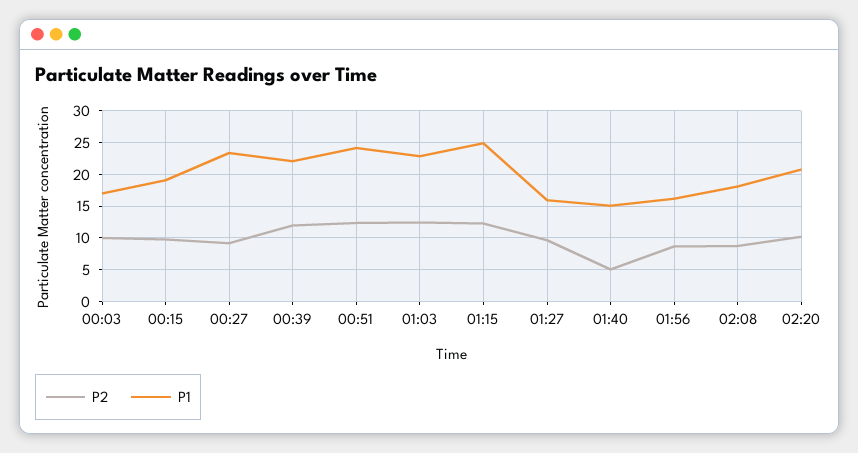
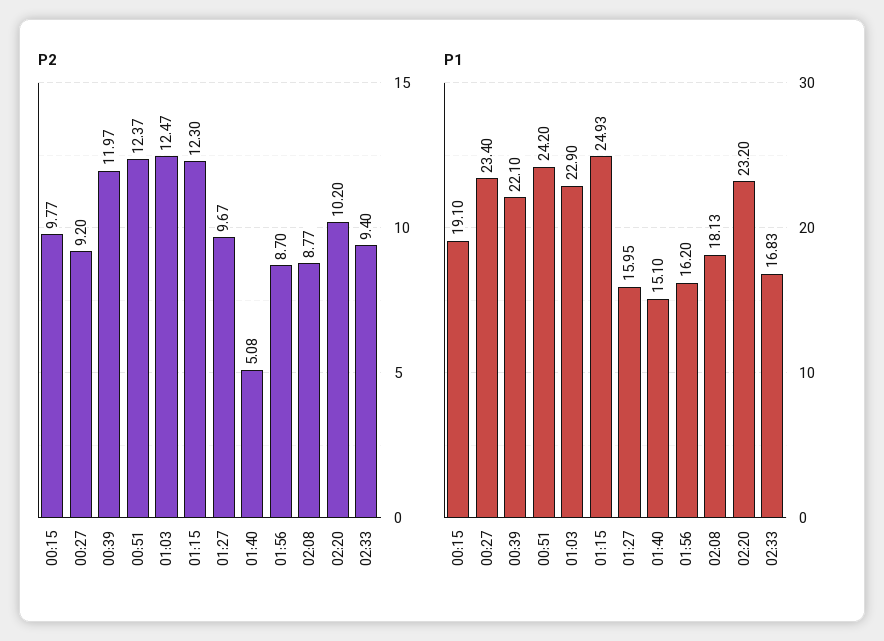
P2, 00:03: 10 -> none
P1, 00:03: 17 -> none
P1, 02:20: 21 -> 23.2
P2, 02:33: none -> 9.4
P1, 02:33: none -> 16.83

